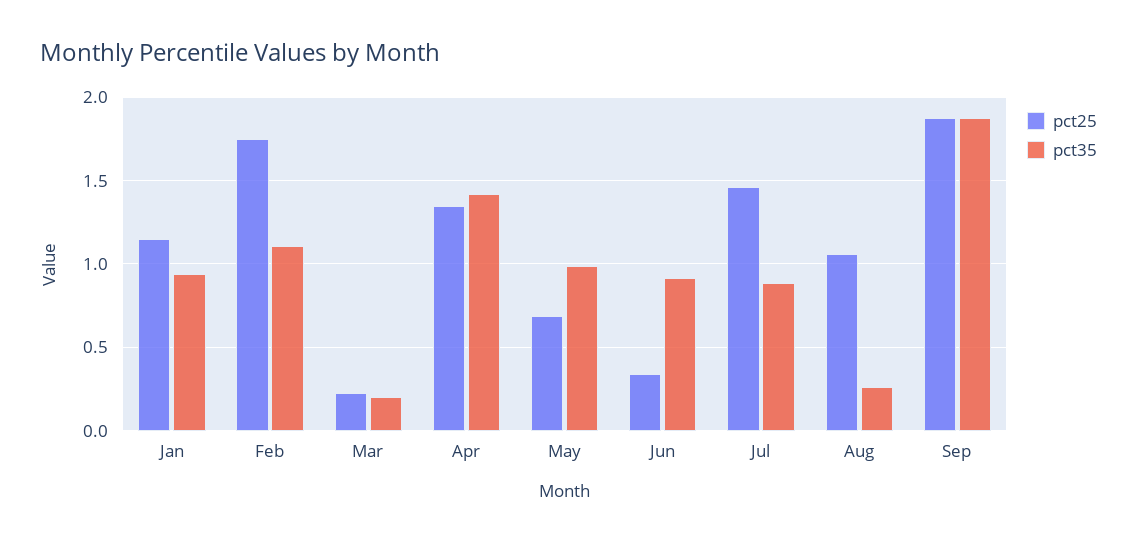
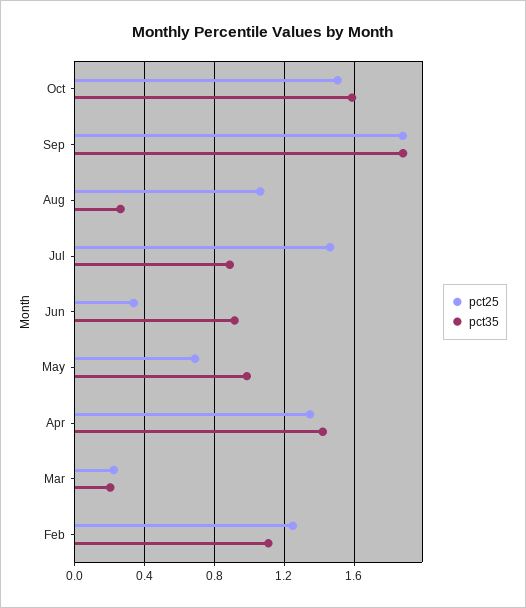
pct25, Jan: 1.15 -> none
pct35, Jan: 0.95 -> none
pct25, Feb: 1.75 -> 1.25
pct25, Oct: none -> 1.5
pct35, Oct: none -> 1.6

